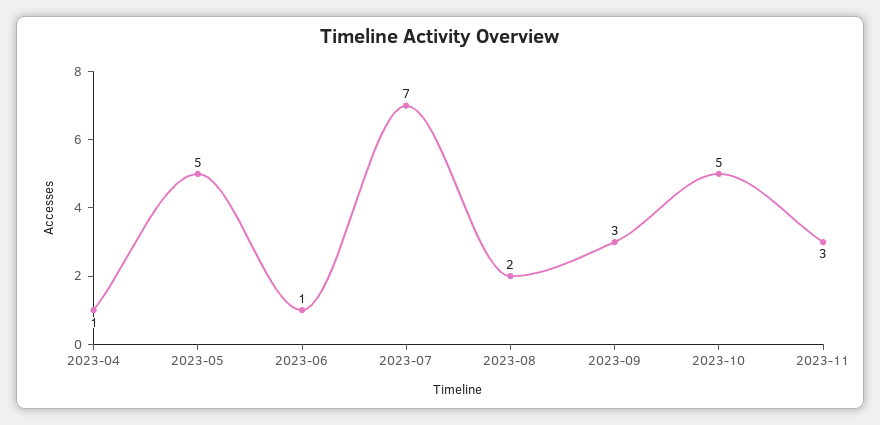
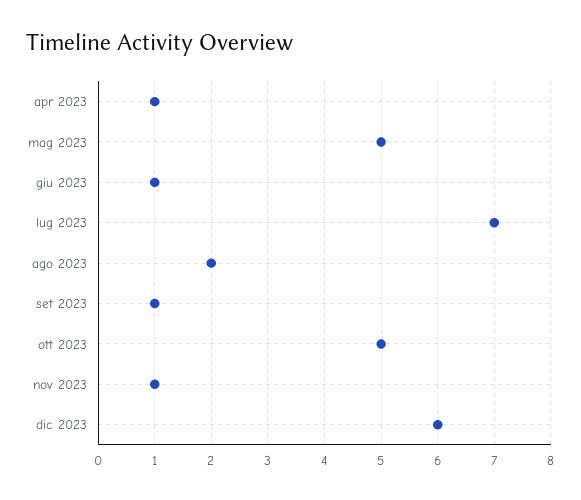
2023-09: 3 -> 1
2023-11: 3 -> 1
dic 2023: none -> 6

